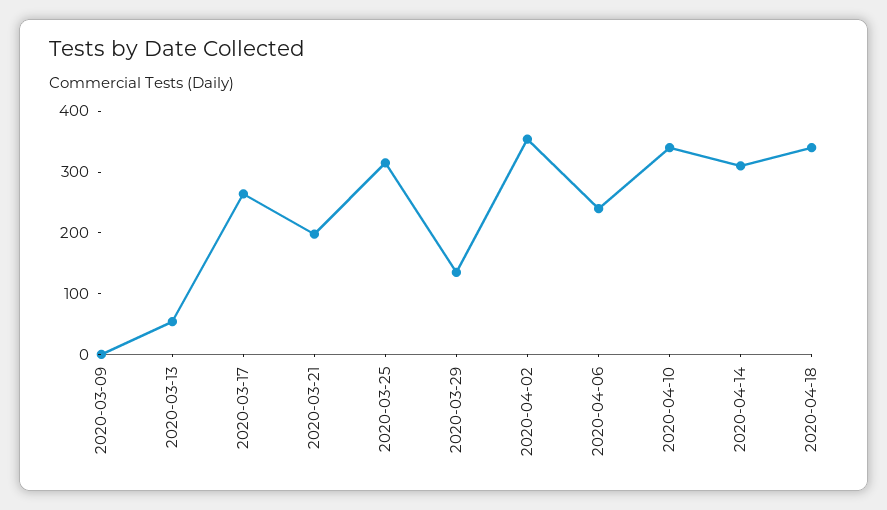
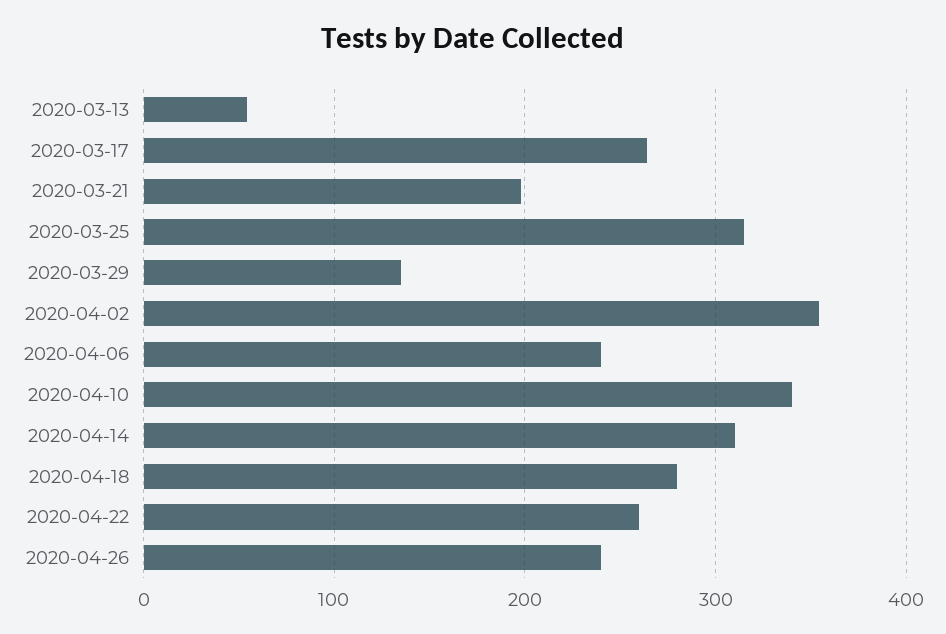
2020-03-09: 0 -> none
2020-04-18: 340 -> 280
2020-04-22: none -> 260
2020-04-26: none -> 240

